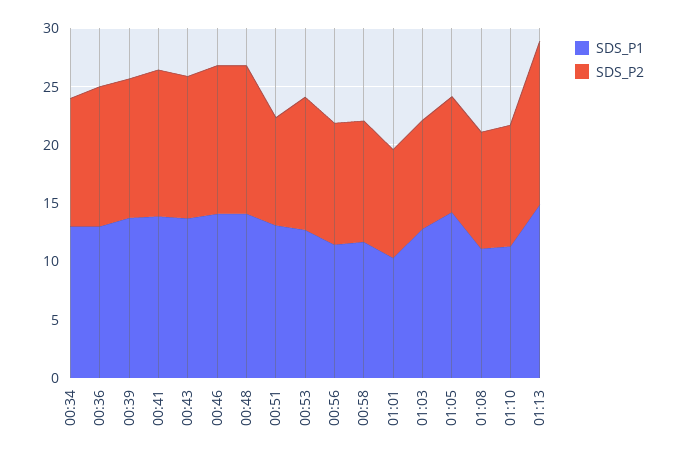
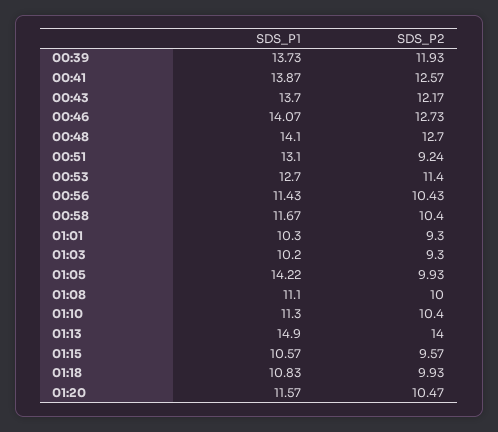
SDS_P1, 00:34: 13 -> none
SDS_P2, 00:34: 11 -> none
SDS_P1, 00:36: 13 -> none
SDS_P2, 00:36: 12 -> none
SDS_P1, 01:03: 13 -> 10.2
SDS_P1, 01:15: none -> 10.57
SDS_P2, 01:15: none -> 9.57
SDS_P1, 01:18: none -> 10.83
SDS_P2, 01:18: none -> 9.93
SDS_P1, 01:20: none -> 11.57
SDS_P2, 01:20: none -> 10.47

